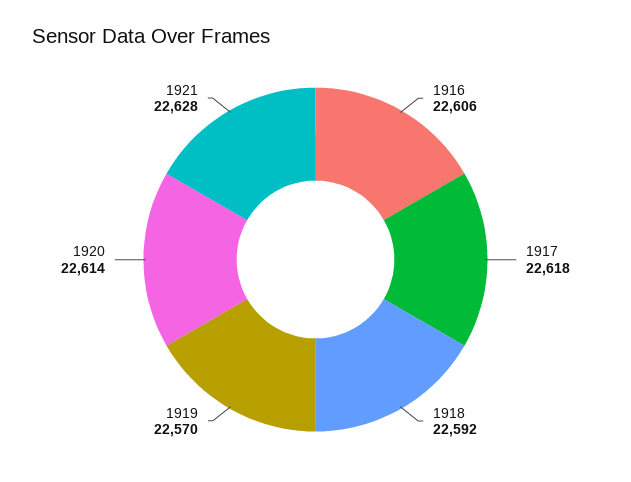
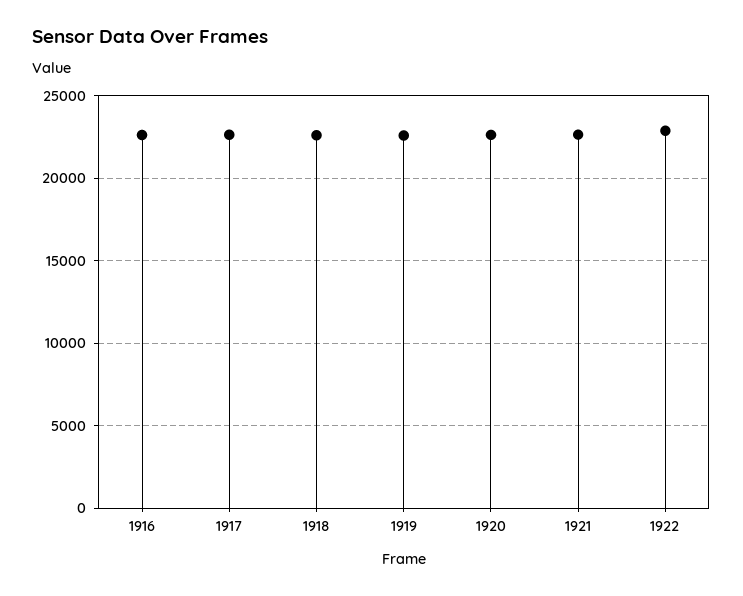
1922: none -> 23000

